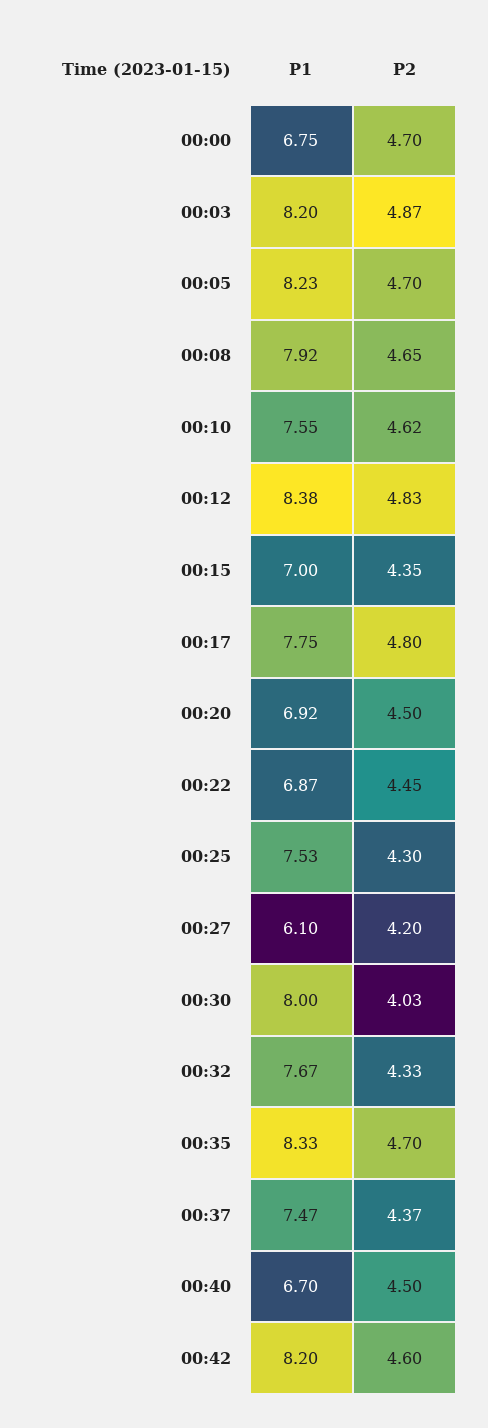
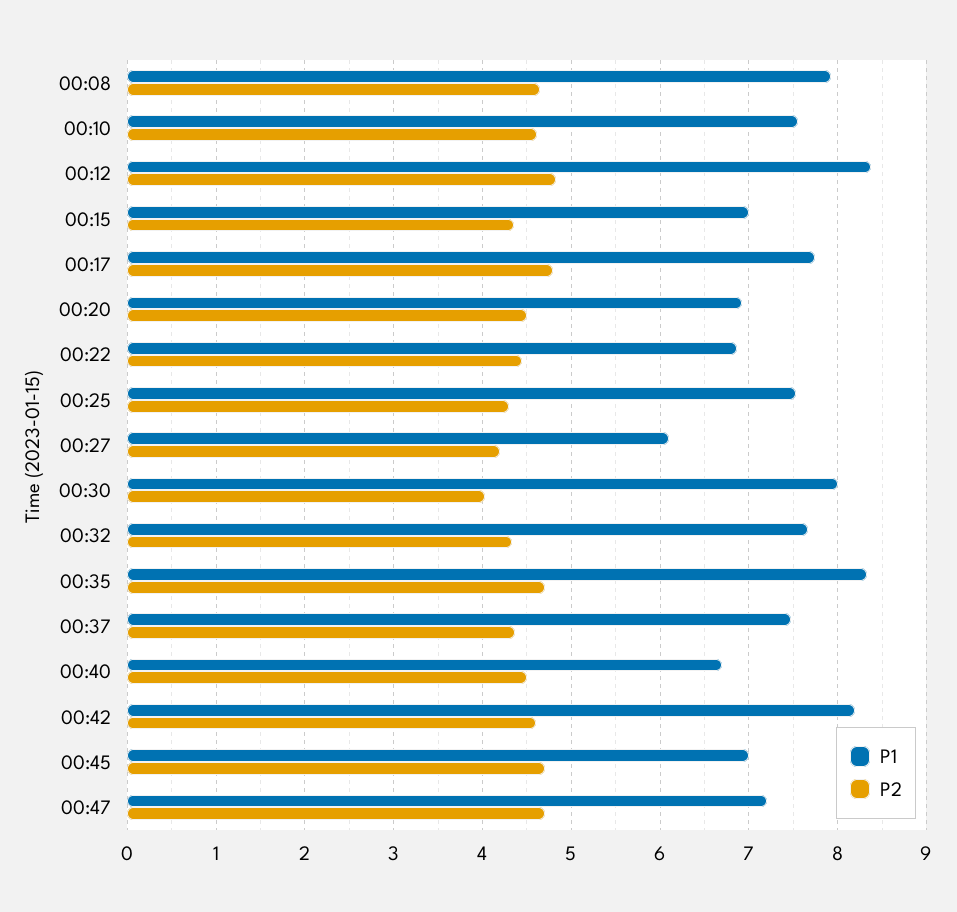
P1, 00:00: 6.75 -> none
P2, 00:00: 4.7 -> none
P1, 00:03: 8.2 -> none
P2, 00:03: 4.87 -> none
P1, 00:05: 8.23 -> none
P2, 00:05: 4.7 -> none
P1, 00:45: none -> 7
P2, 00:45: none -> 4.7
P1, 00:47: none -> 7.2
P2, 00:47: none -> 4.7

